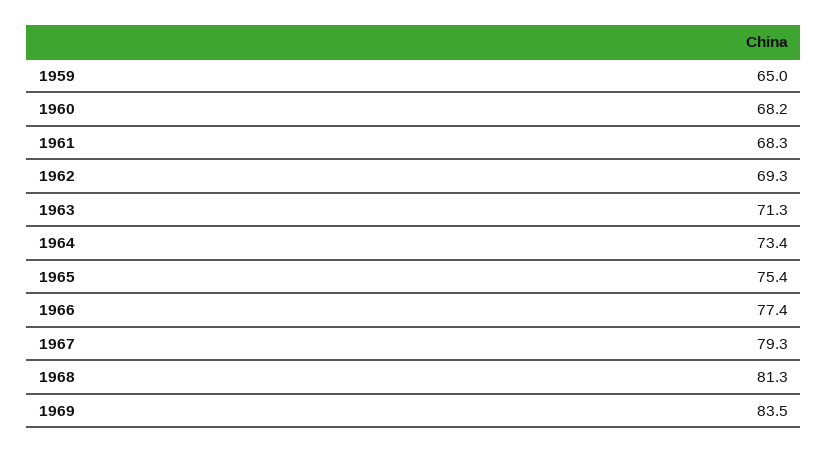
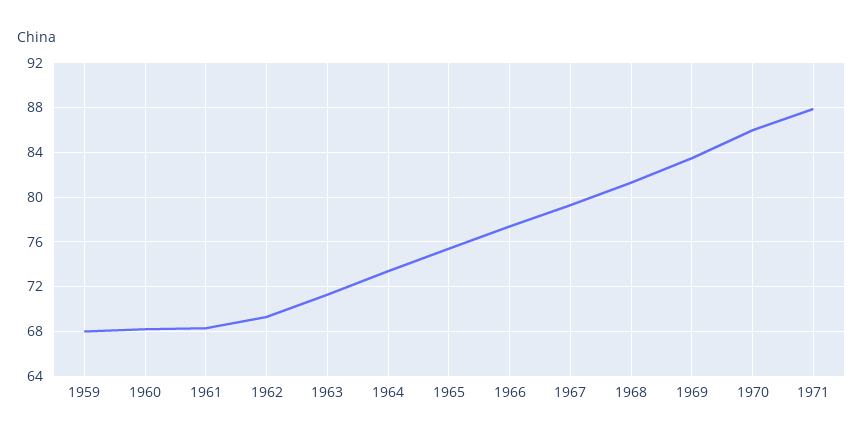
1959: 65 -> 68
1970: none -> 86
1971: none -> 88

